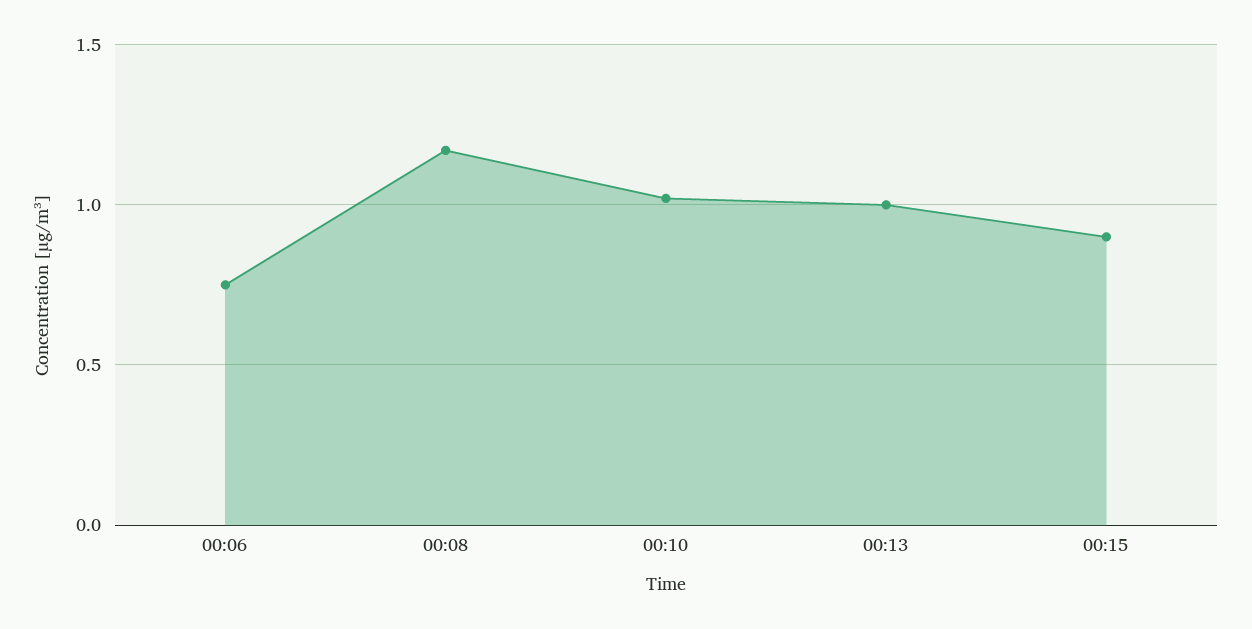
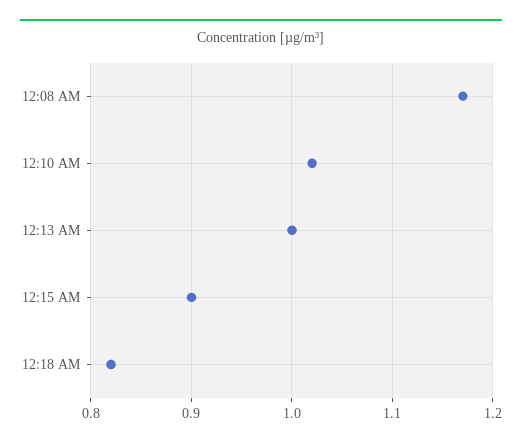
00:06: 0.75 -> none
12:18 AM: none -> 0.82

